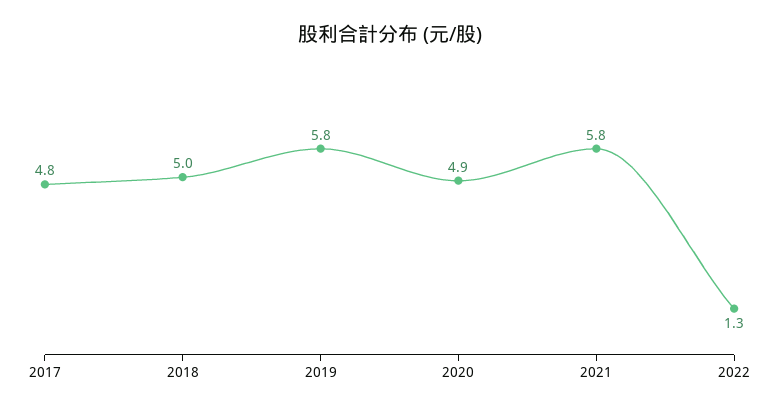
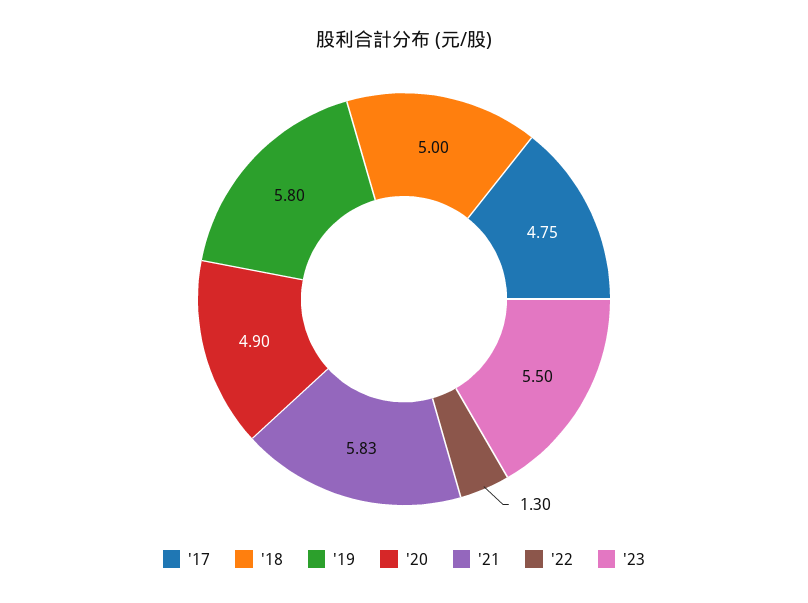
'23: none -> 5.5

